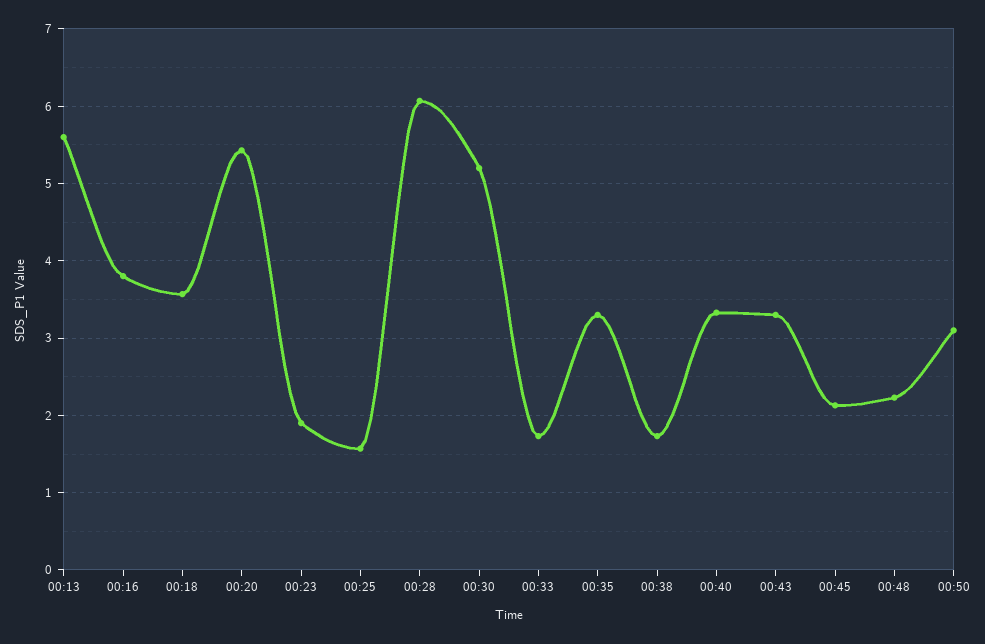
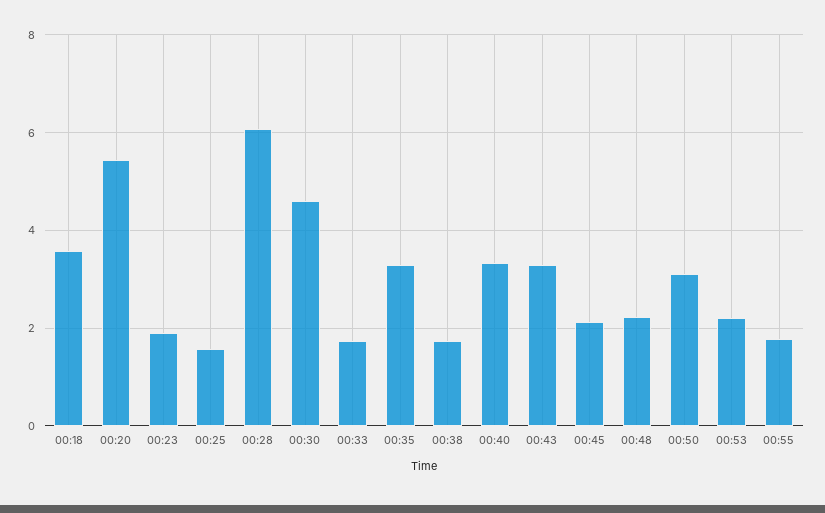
00:13: 5.6 -> none
00:16: 3.8 -> none
00:30: 5.2 -> 4.6
00:53: none -> 2.2
00:55: none -> 1.8

